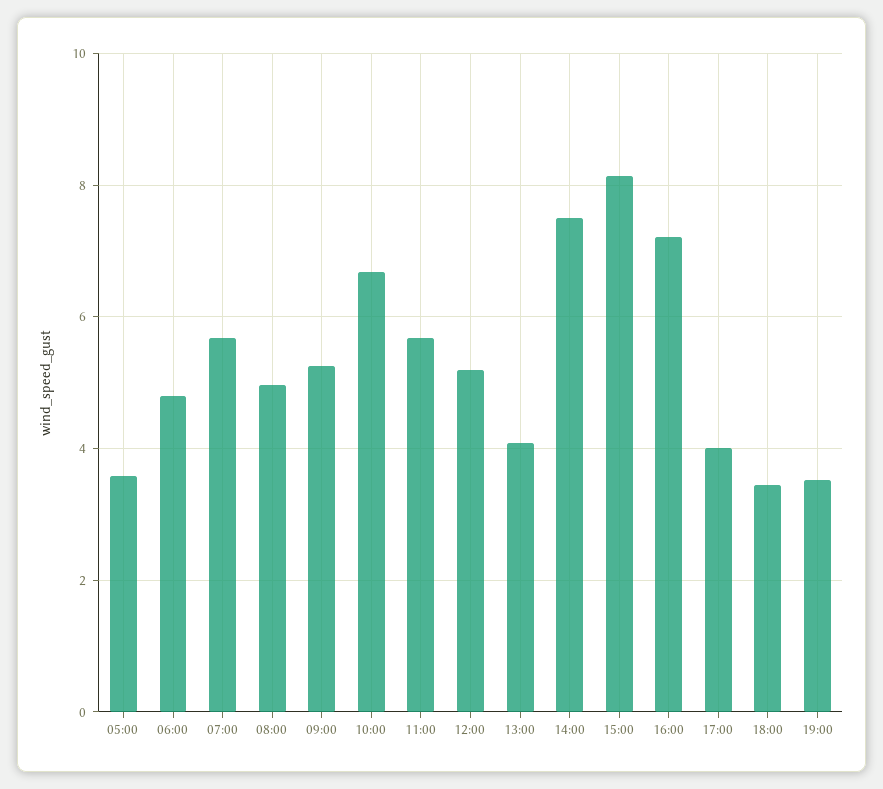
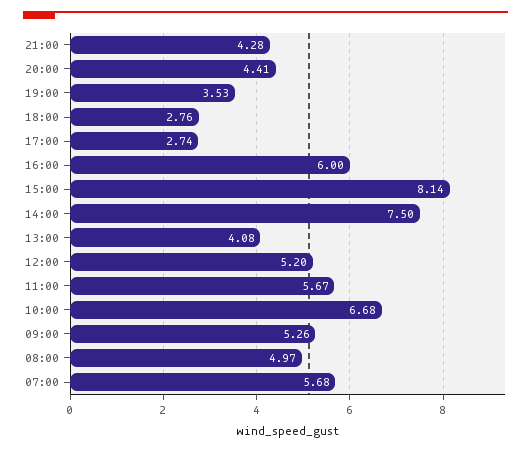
05:00: 3.6 -> none
06:00: 4.8 -> none
16:00: 7.2 -> 6
17:00: 4 -> 2.74
18:00: 3.4 -> 2.76
21:00: none -> 4.28
20:00: none -> 4.41

